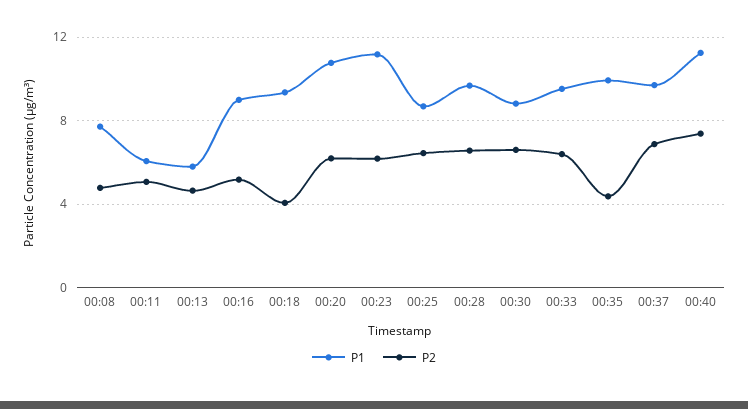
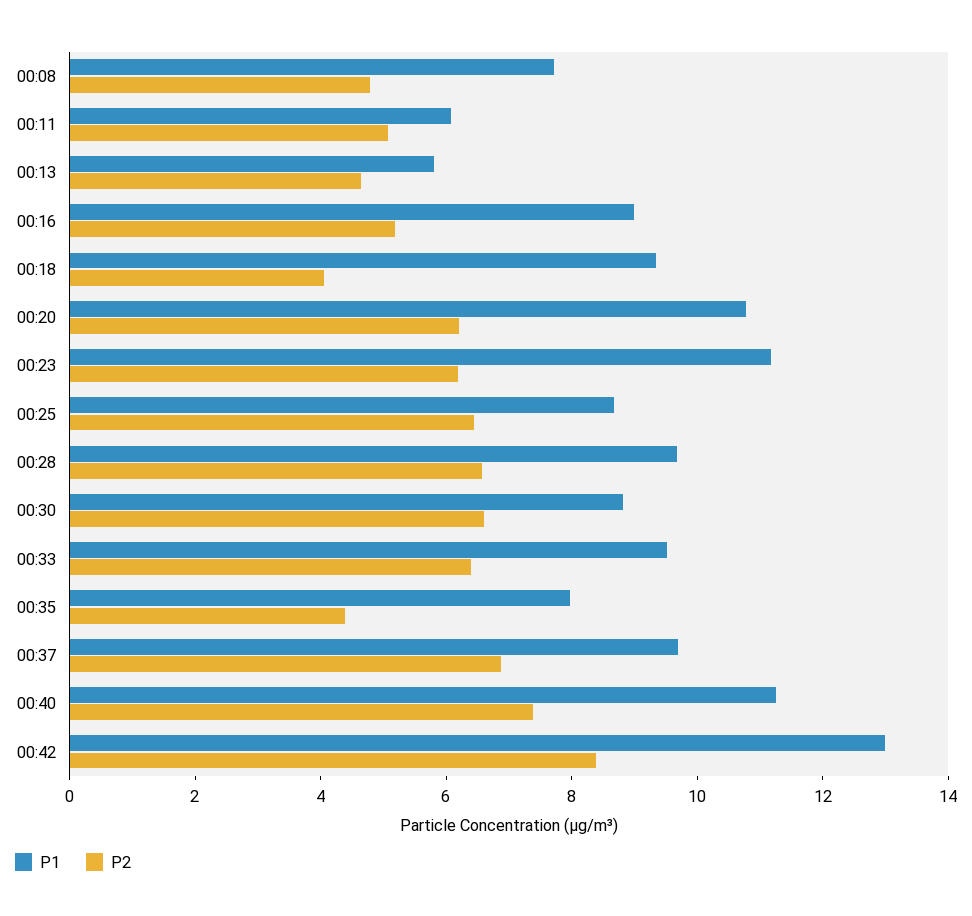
P1, 00:35: 10 -> 8
P1, 00:42: none -> 13
P2, 00:42: none -> 8.5

